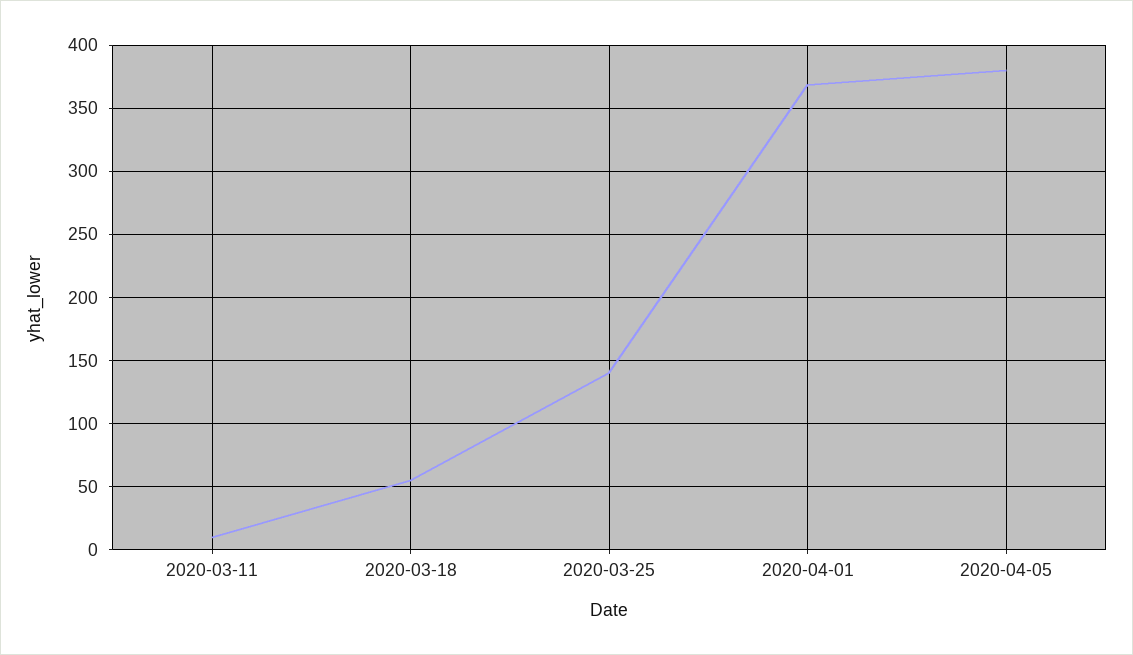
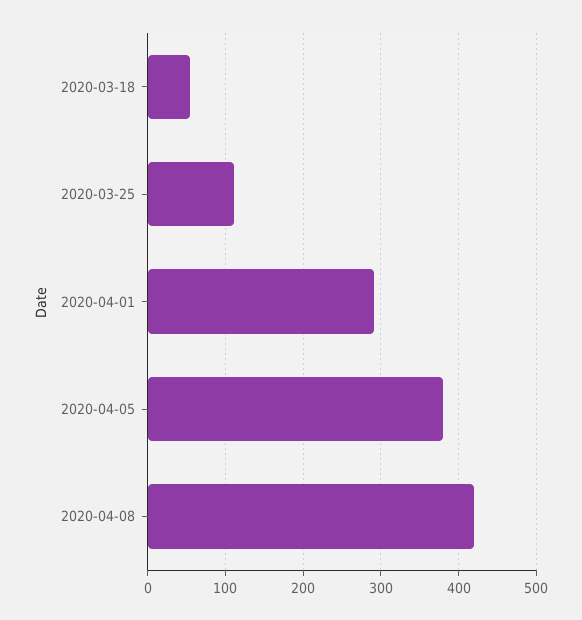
2020-03-11: 10 -> none
2020-03-25: 140 -> 110
2020-04-01: 370 -> 290
2020-04-08: none -> 420

